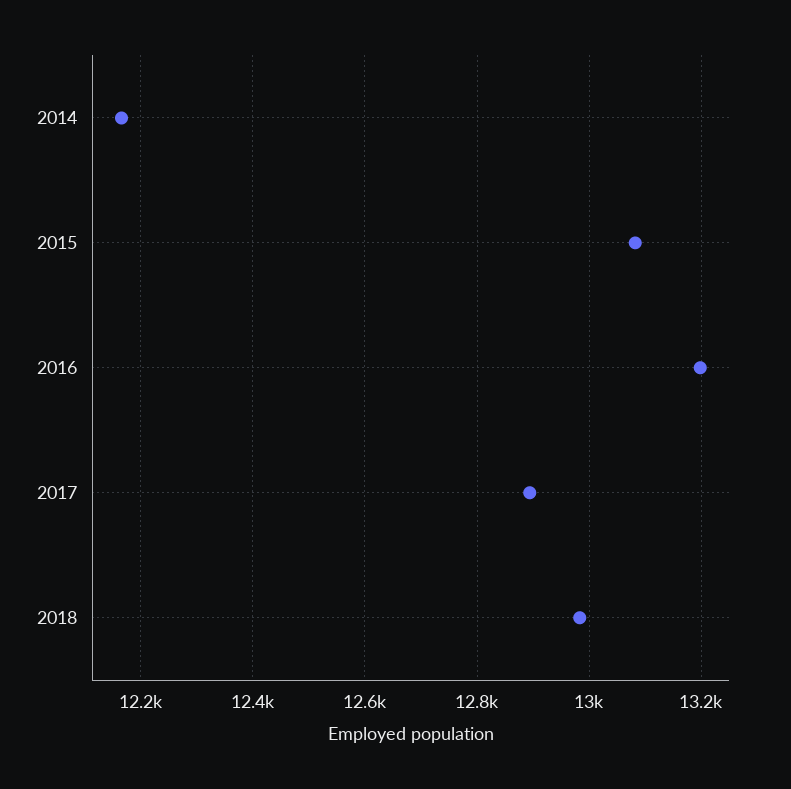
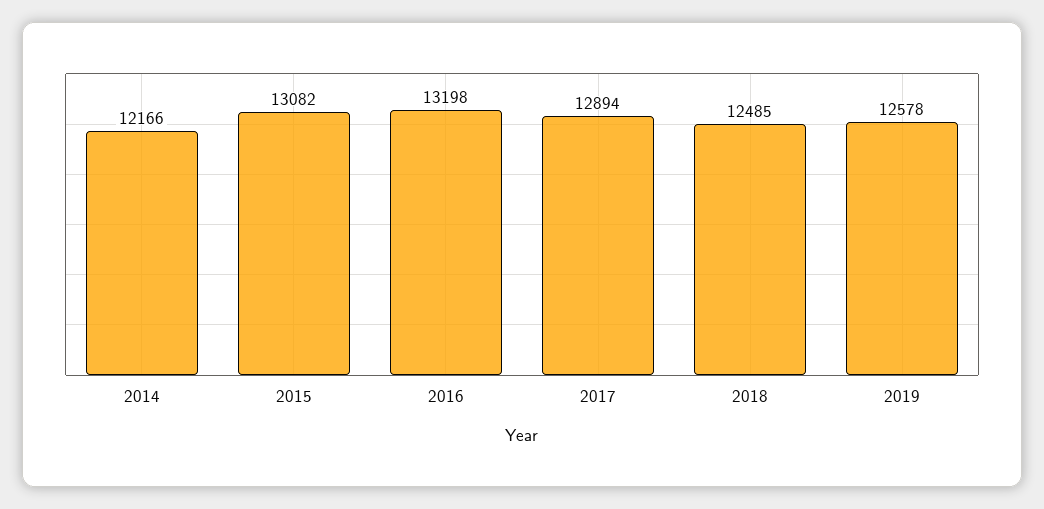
2018: 12980 -> 12485
2019: none -> 12578

